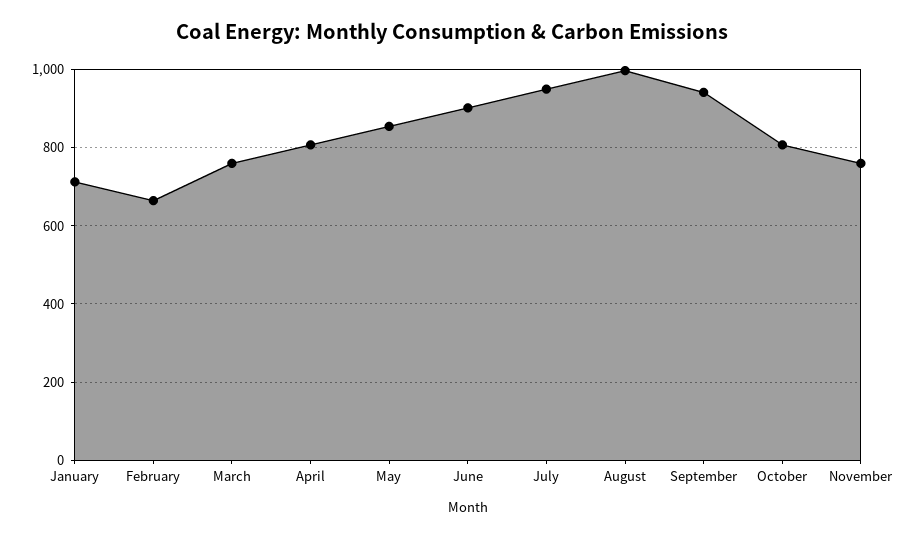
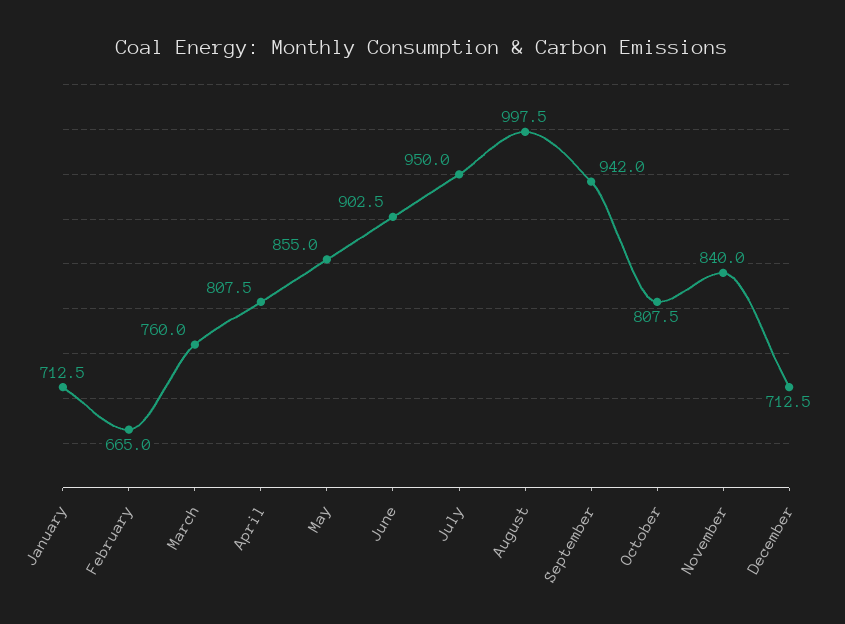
November: 760 -> 840
December: none -> 712.5

